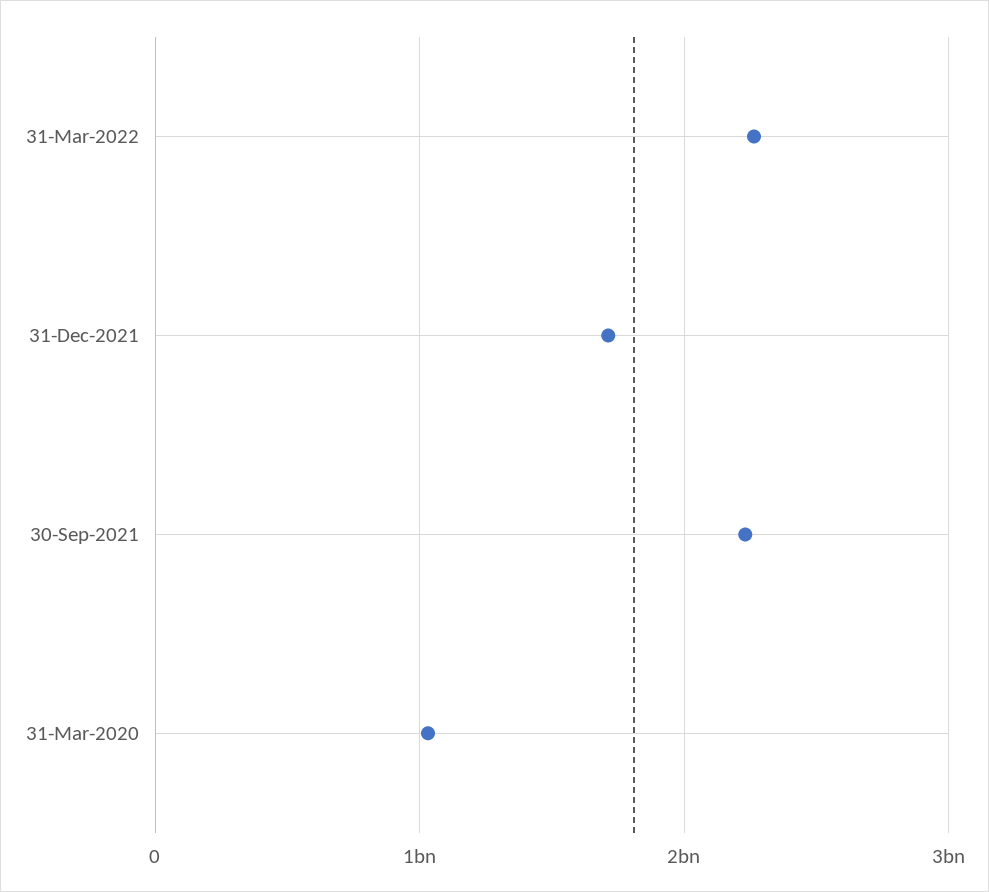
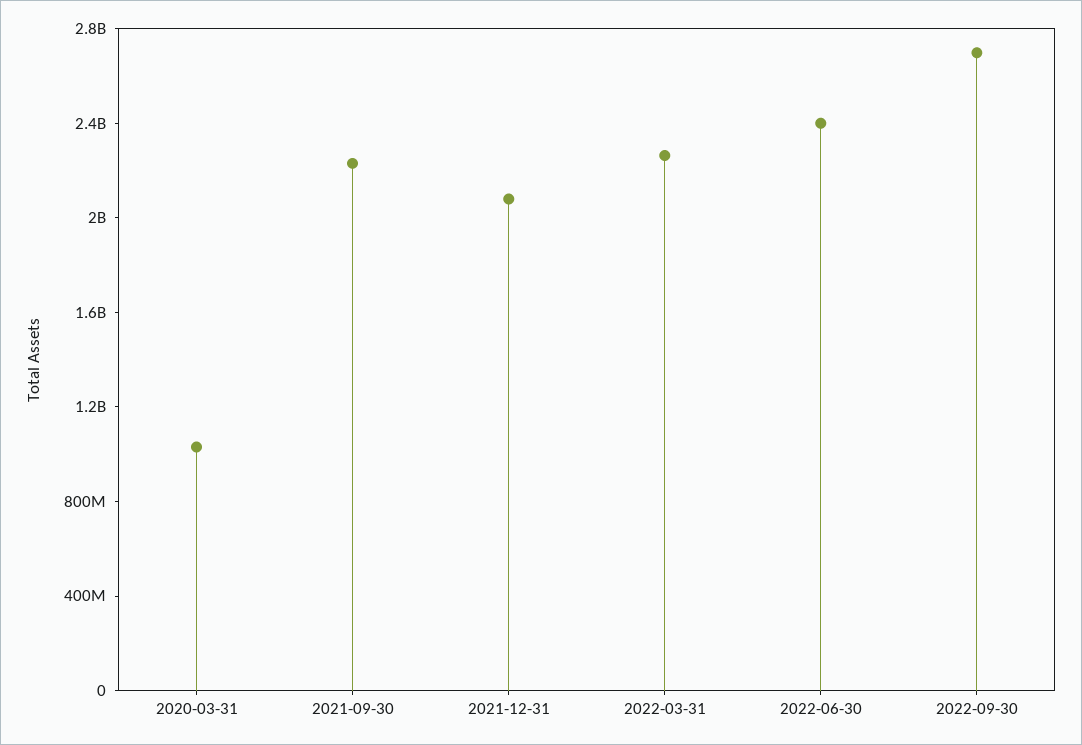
31-Dec-2021: 1700000000 -> 2100000000
2022-06-30: none -> 2400000000
2022-09-30: none -> 2700000000

